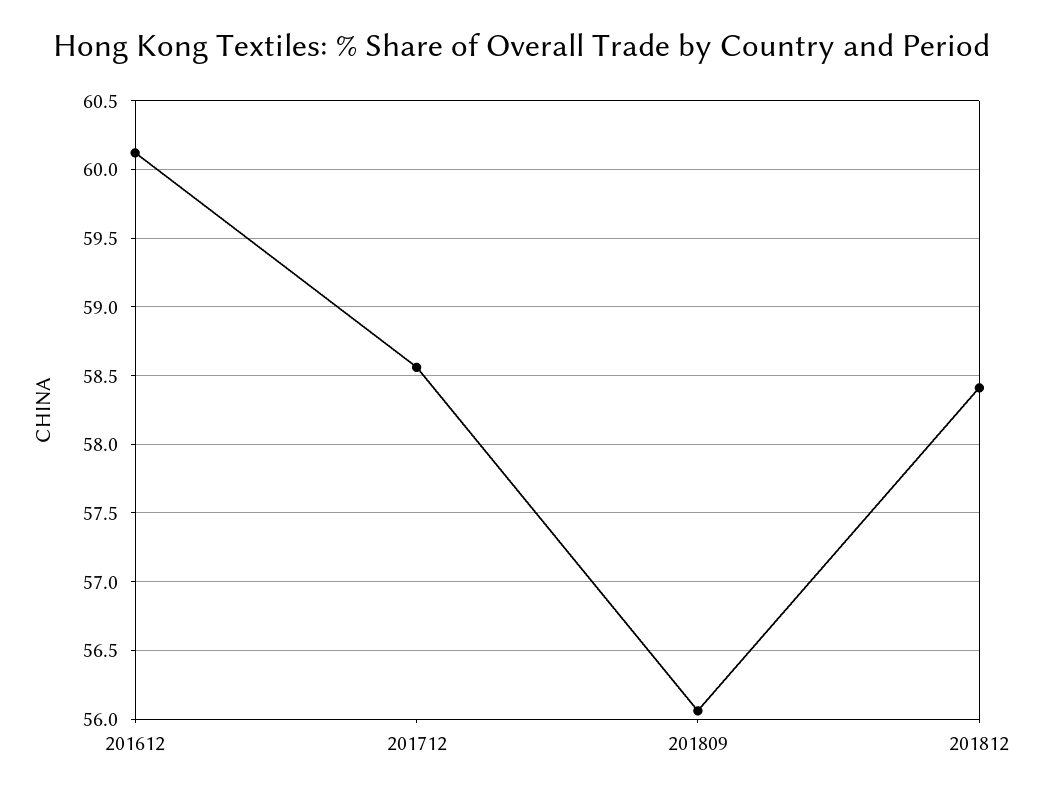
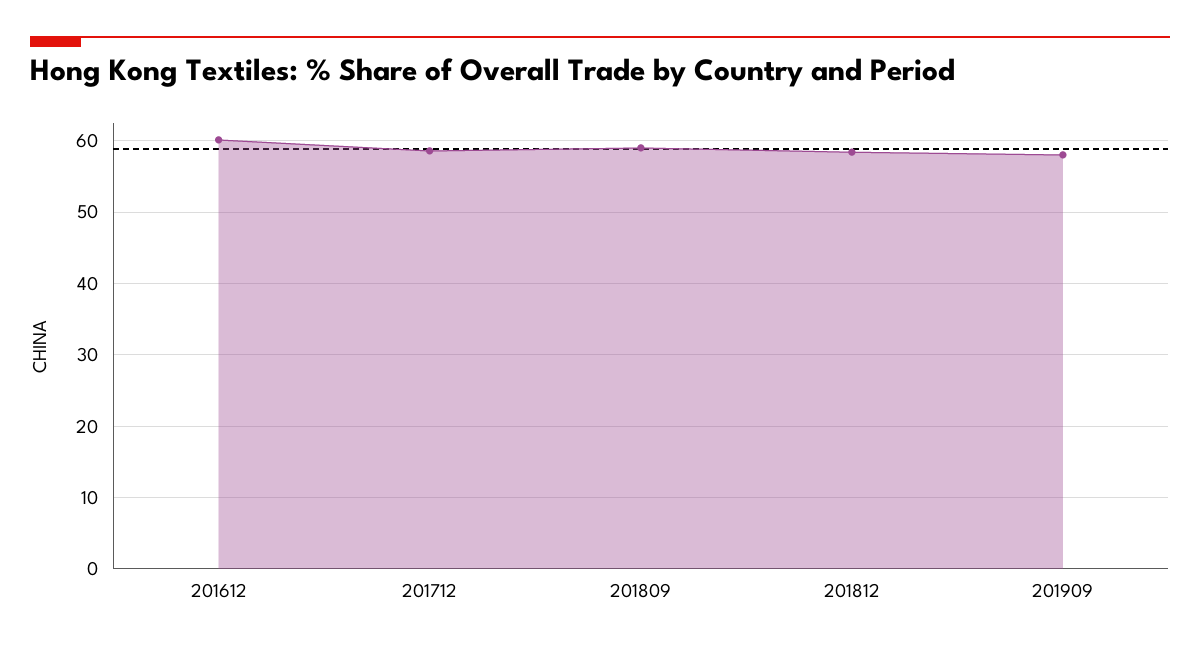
201809: 56.05 -> 59
201909: none -> 58

